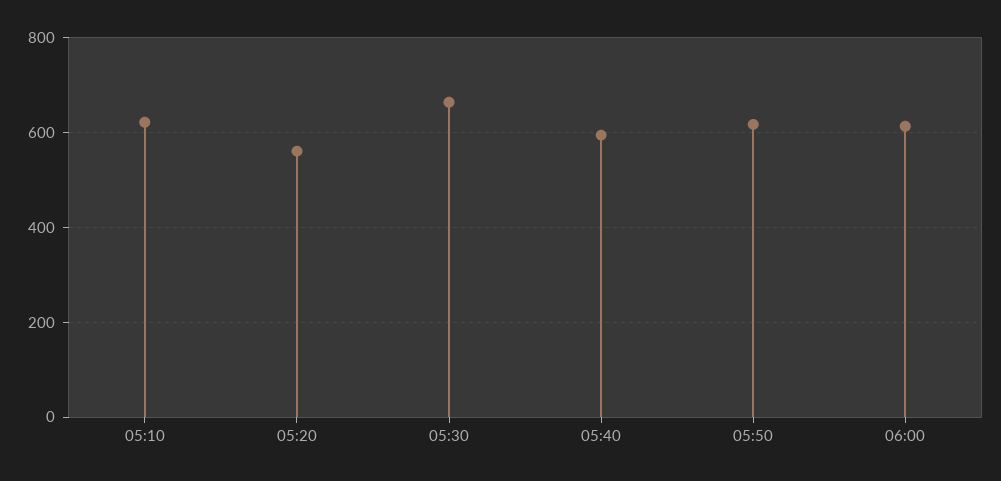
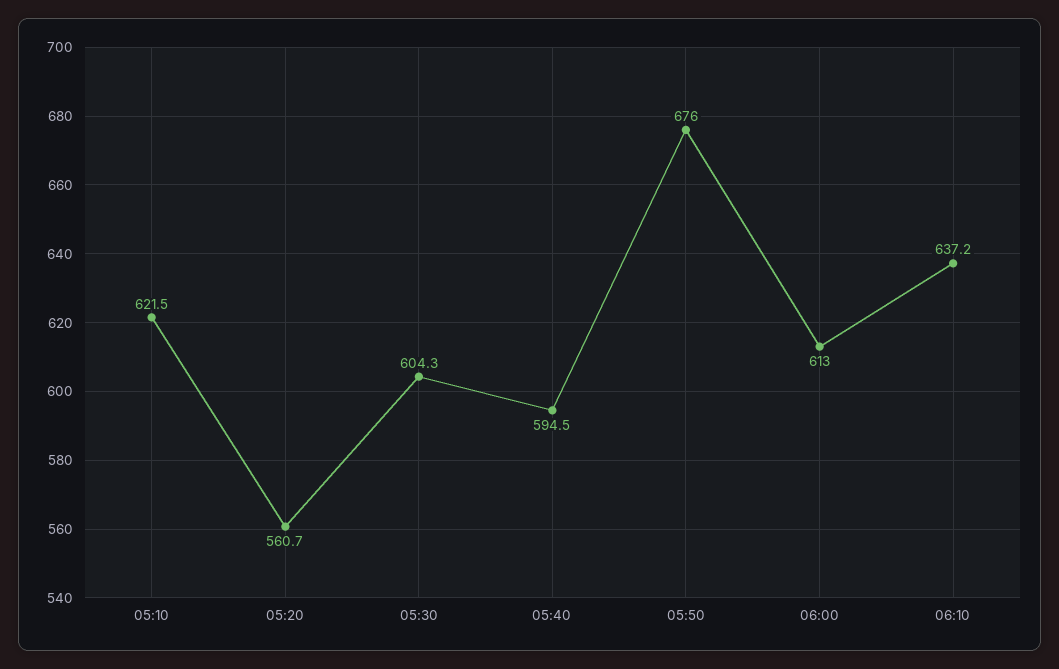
05:30: 660 -> 604.3
05:50: 620 -> 676
06:10: none -> 637.2

